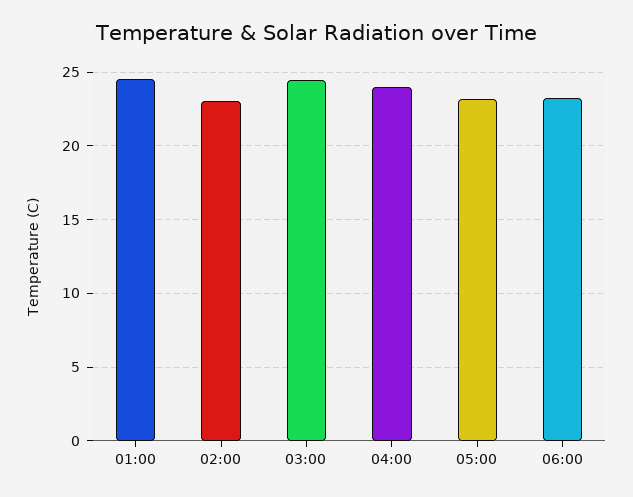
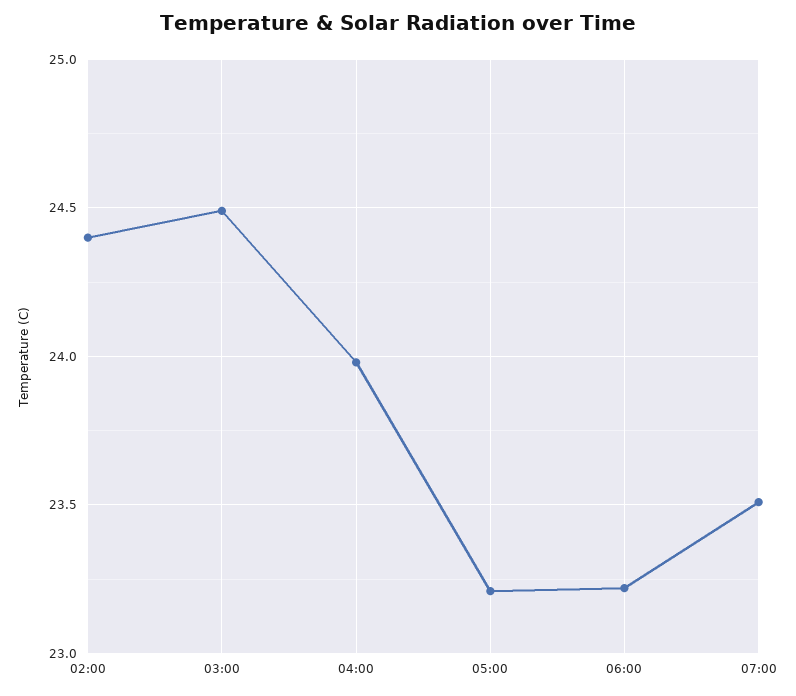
01:00: 24.5 -> none
02:00: 23 -> 24.4
07:00: none -> 23.5

